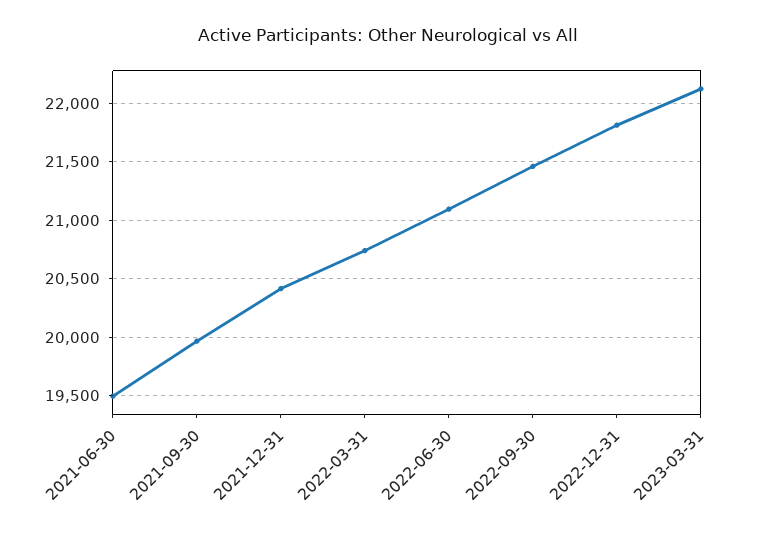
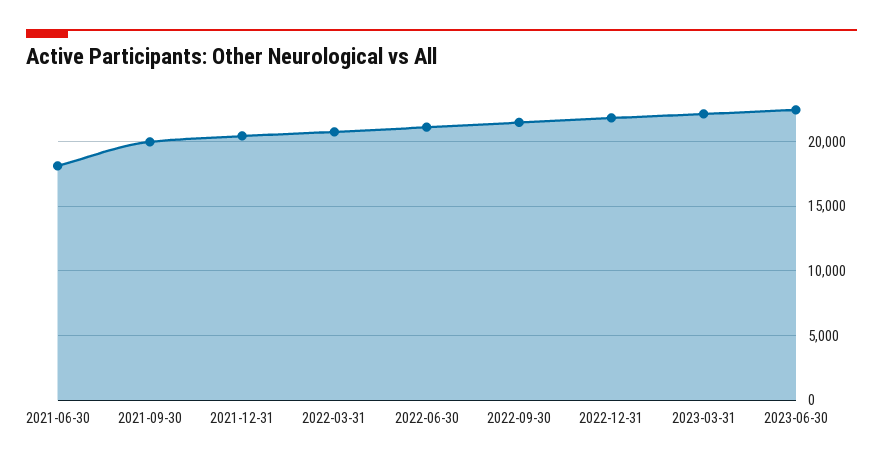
2021-06-30: 19500 -> 18000
2023-06-30: none -> 22500

